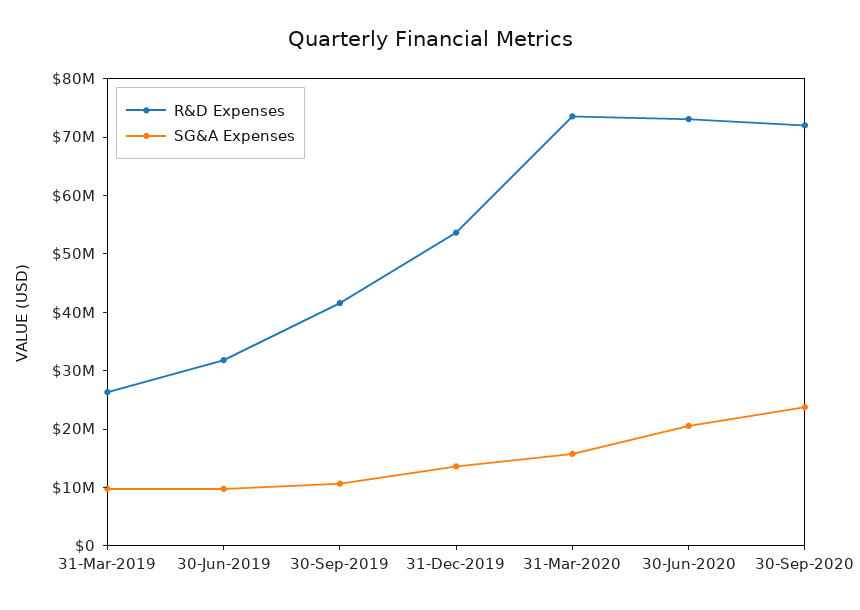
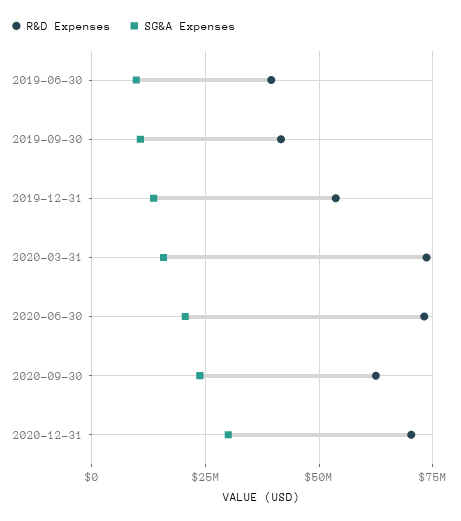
R&D Expenses, 31-Mar-2019: 26000000 -> none
SG&A Expenses, 31-Mar-2019: 10000000 -> none
R&D Expenses, 30-Jun-2019: 32000000 -> 40000000
R&D Expenses, 30-Sep-2020: 72000000 -> 62500000
R&D Expenses, 2020-12-31: none -> 70000000
SG&A Expenses, 2020-12-31: none -> 30000000

